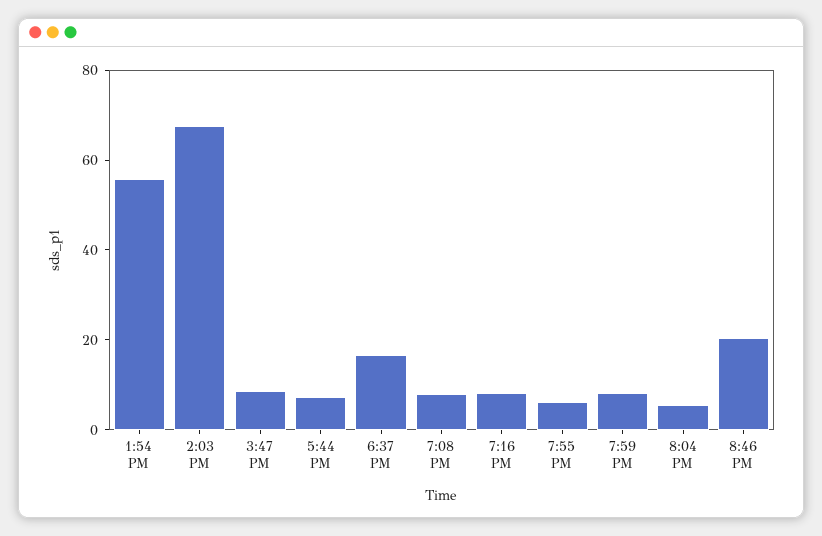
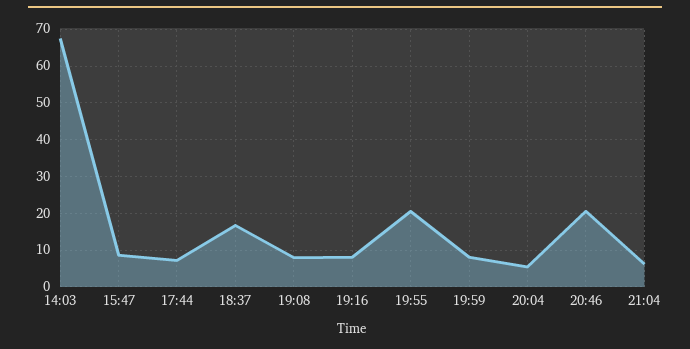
1:54 PM: 55 -> none
7:55 PM: 5 -> 20
21:04: none -> 6

